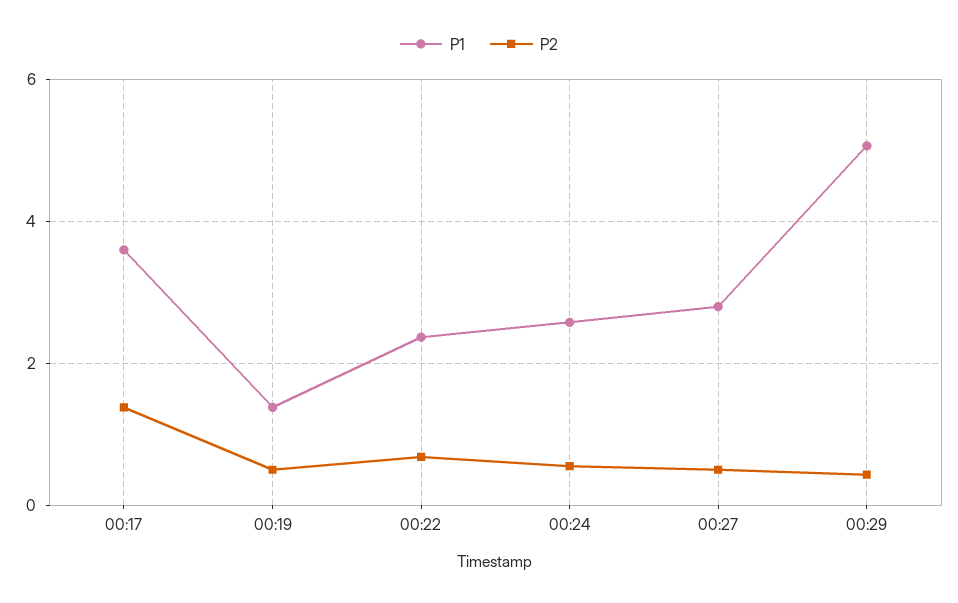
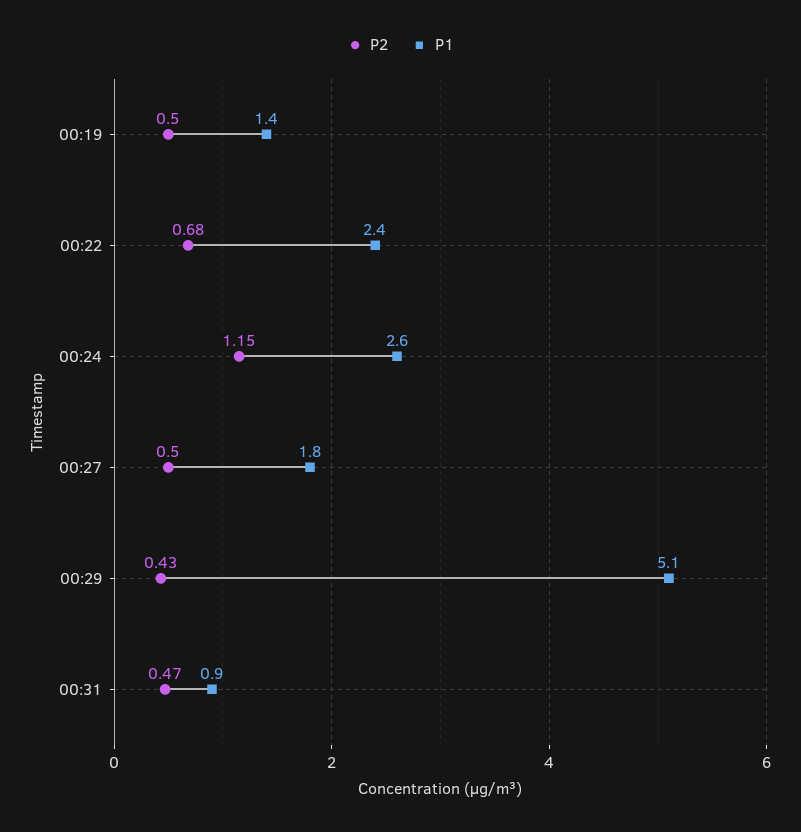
P1, 00:17: 3.6 -> none
P2, 00:17: 1.4 -> none
P2, 00:24: 0.6 -> 1.15
P1, 00:27: 2.8 -> 1.8
P2, 00:31: none -> 0.47
P1, 00:31: none -> 0.9

